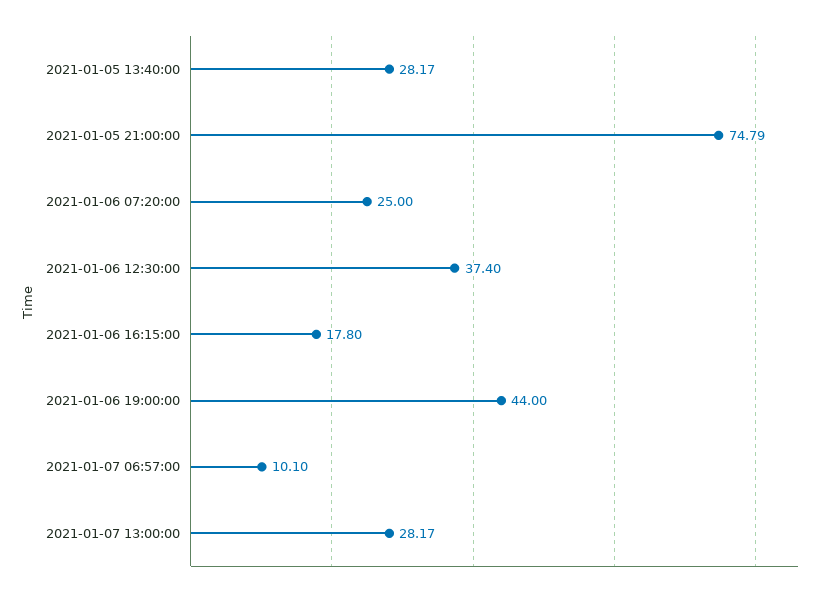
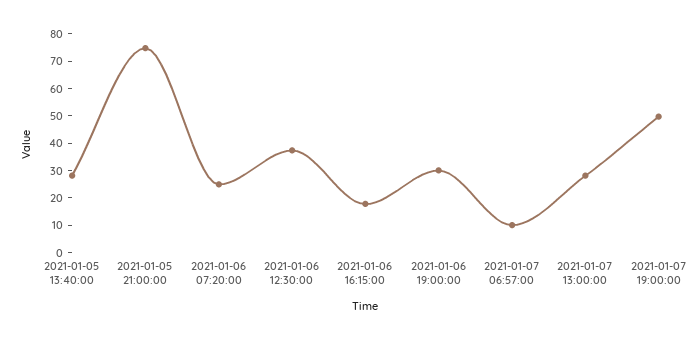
2021-01-06 19:00:00: 44 -> 30
2021-01-07 19:00:00: none -> 50

